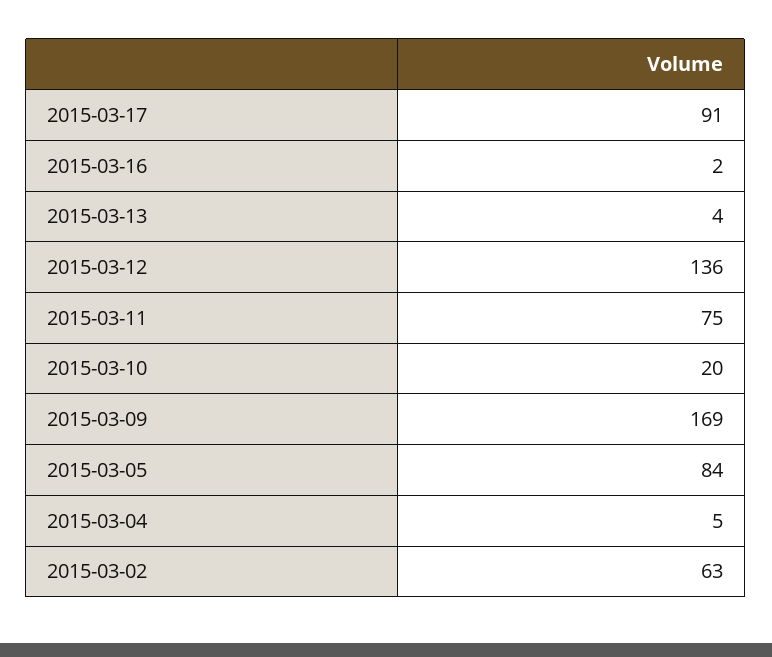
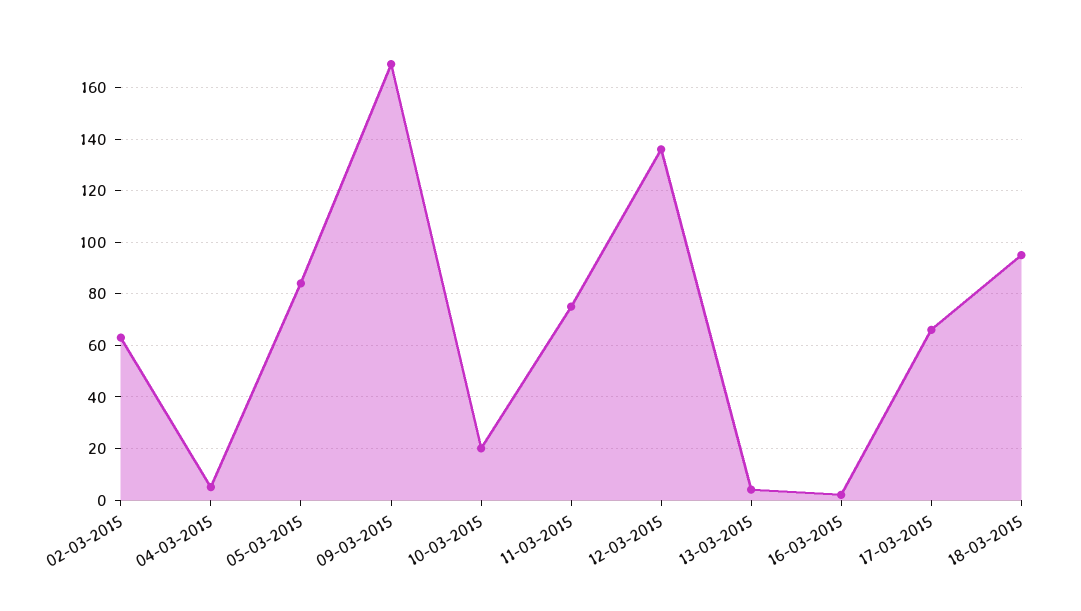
2015-03-17: 91 -> 65
18-03-2015: none -> 95

